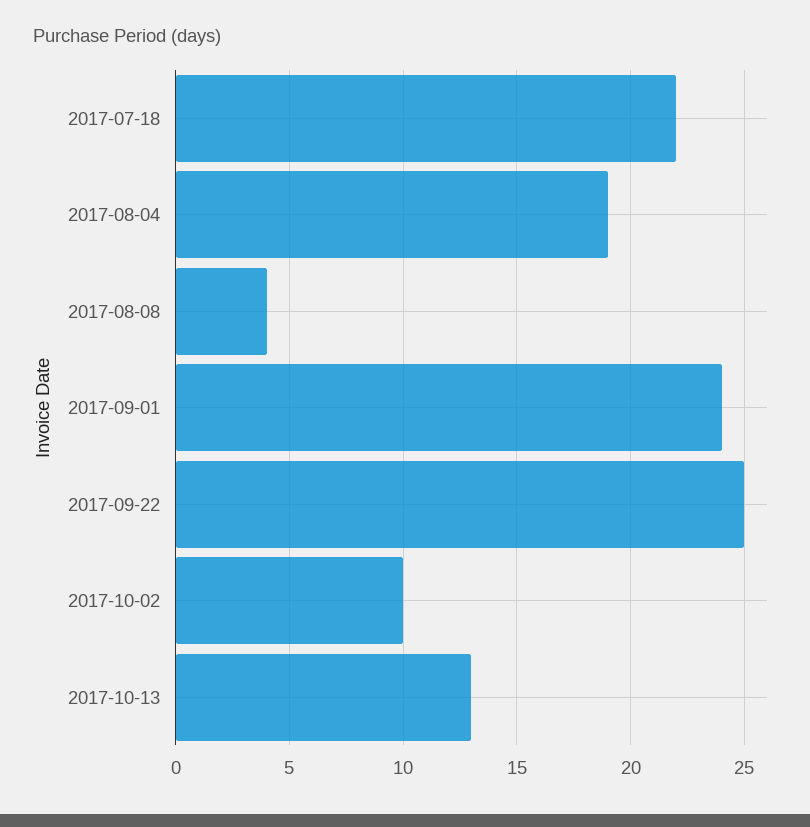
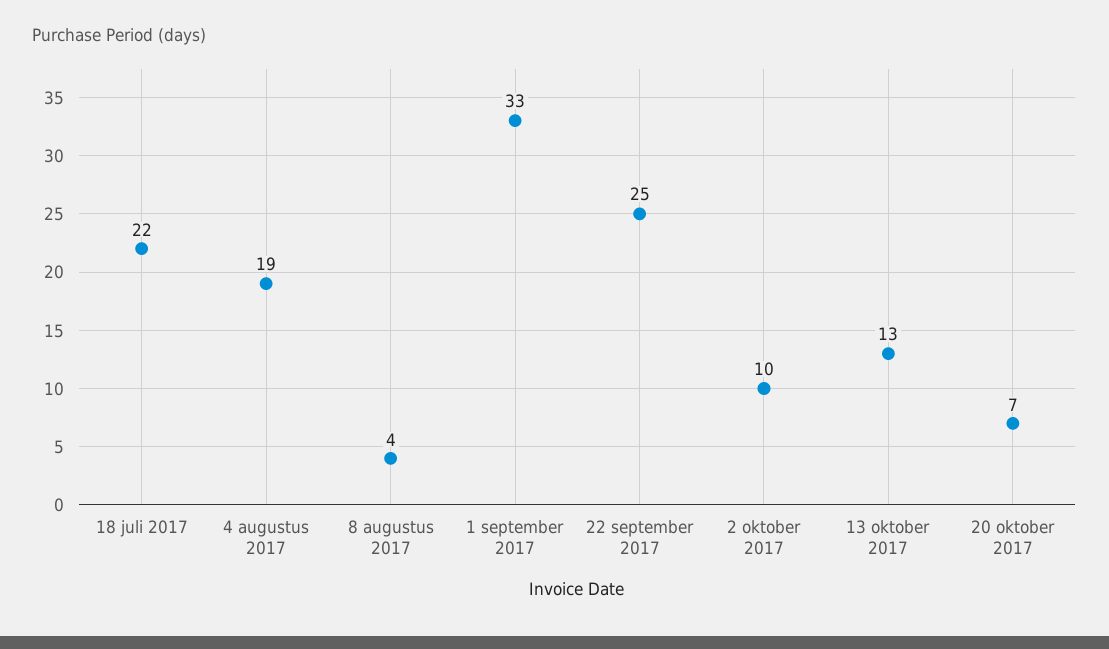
2017-09-01: 24 -> 33
20 oktober 2017: none -> 7

